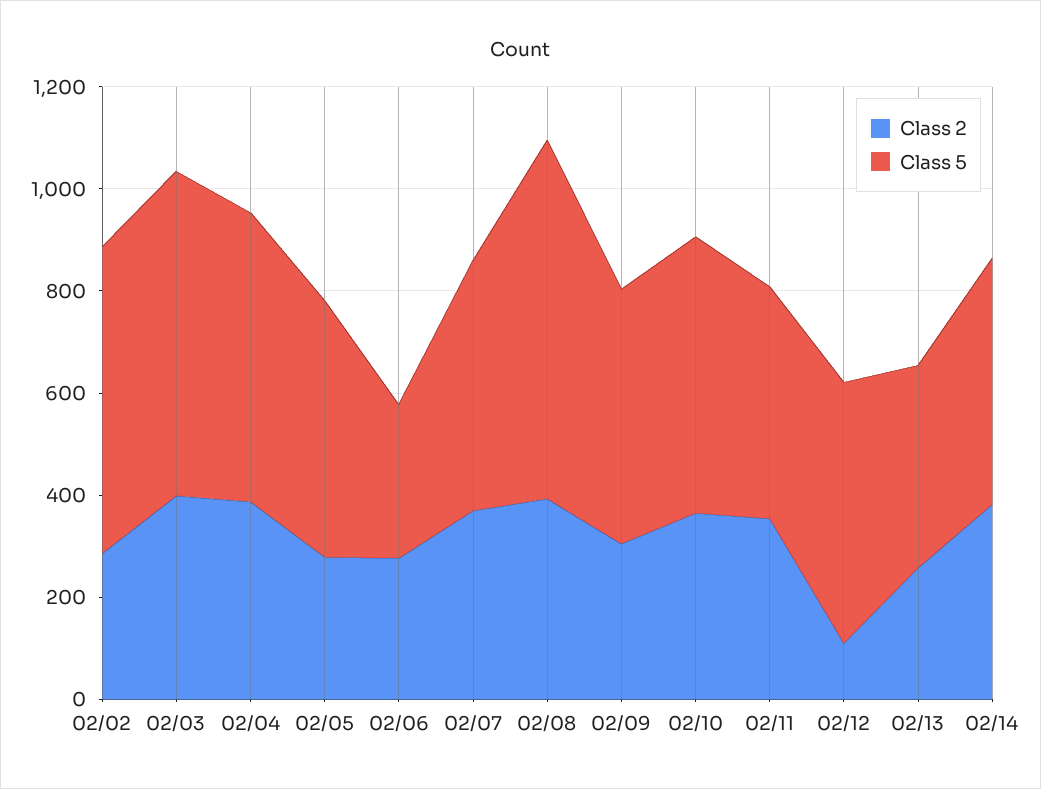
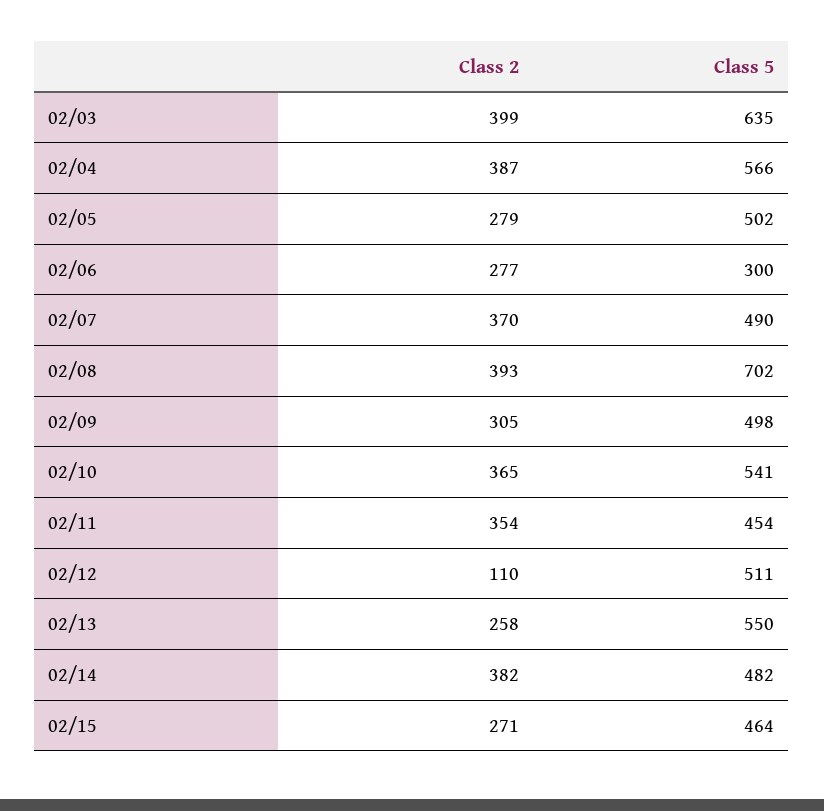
Class 2, 02/02: 300 -> none
Class 5, 02/02: 600 -> none
Class 5, 02/13: 400 -> 550
Class 2, 02/15: none -> 271
Class 5, 02/15: none -> 464

